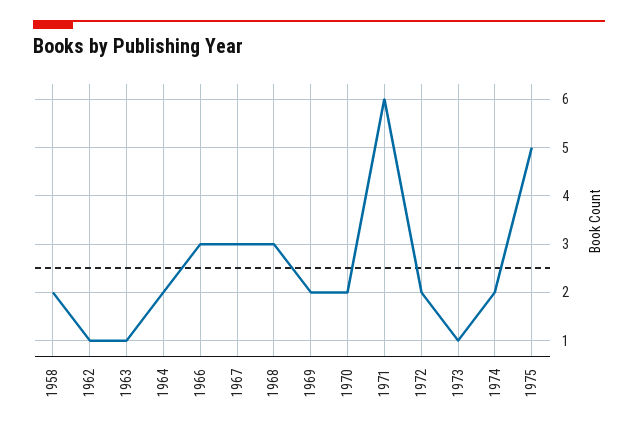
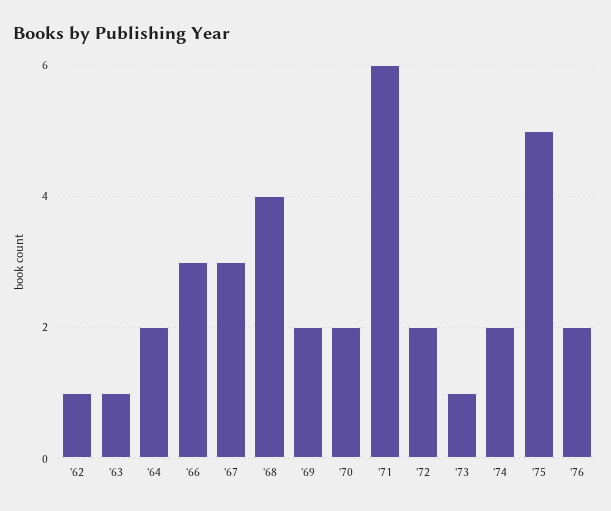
1958: 2 -> none
1968: 3 -> 4
'76: none -> 2

